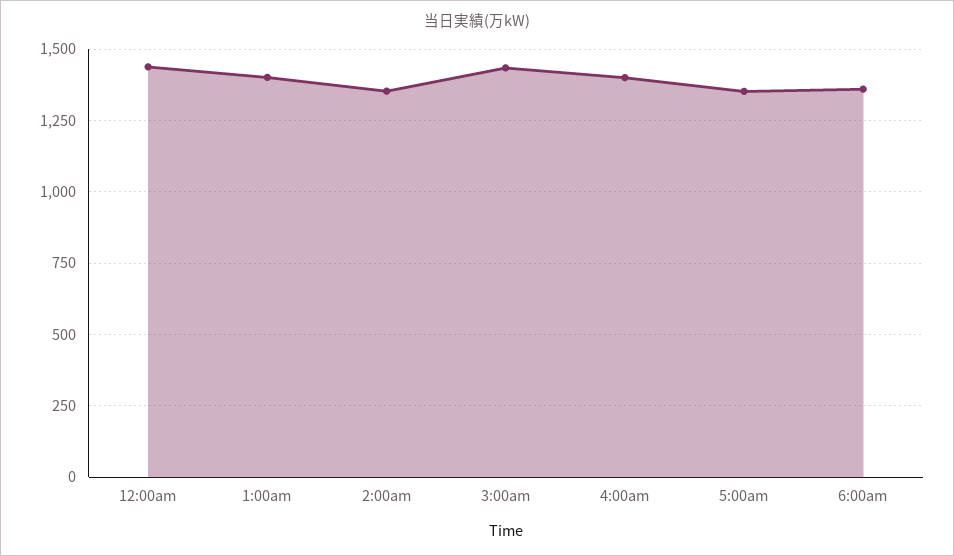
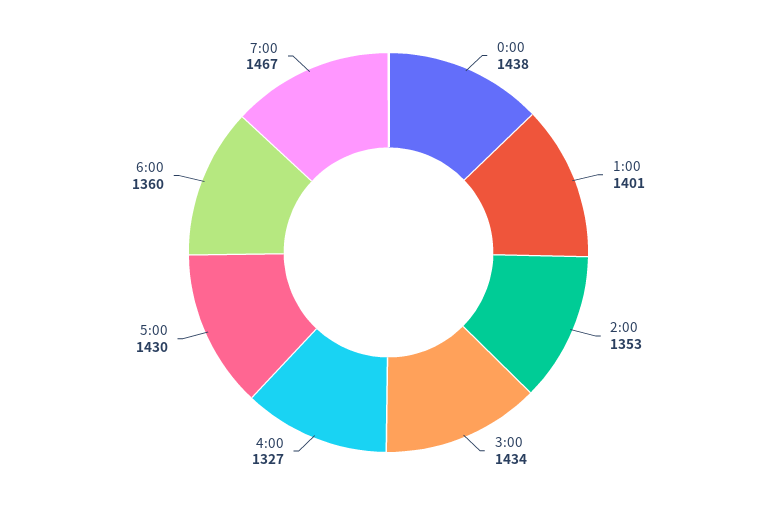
4:00am: 1400 -> 1327
5:00am: 1350 -> 1430
7:00: none -> 1467

